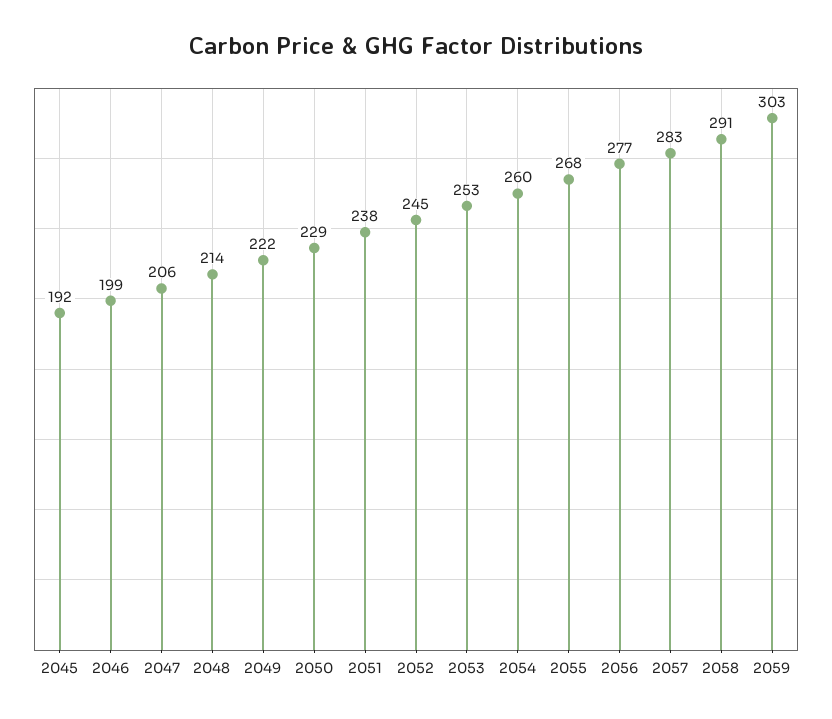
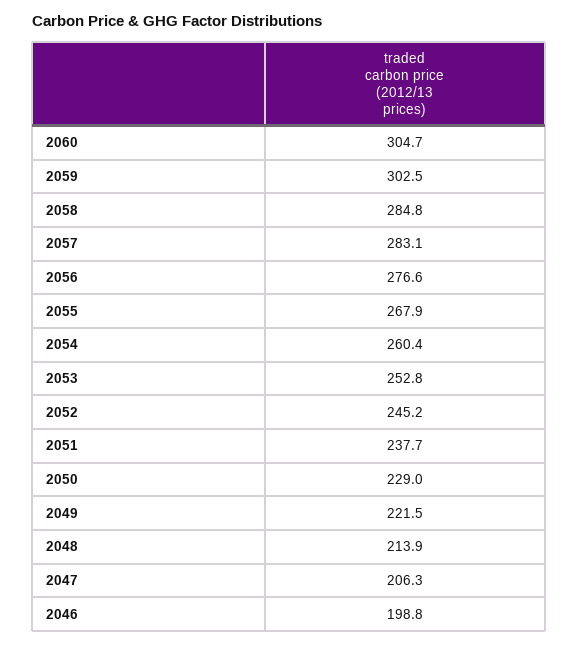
2045: 192 -> none
2058: 291 -> 284.8
2060: none -> 304.7

